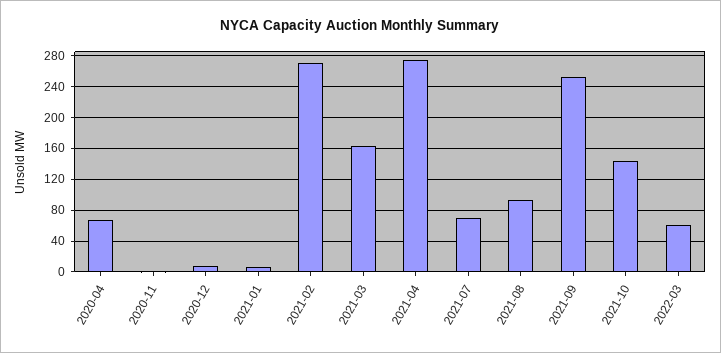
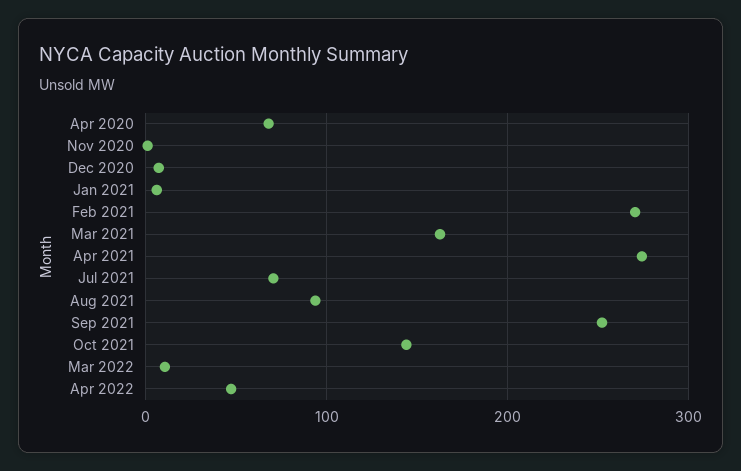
2022-03: 60 -> 10
Apr 2022: none -> 50

